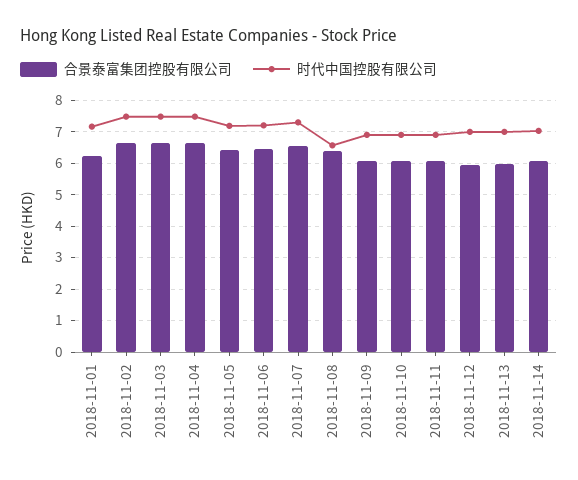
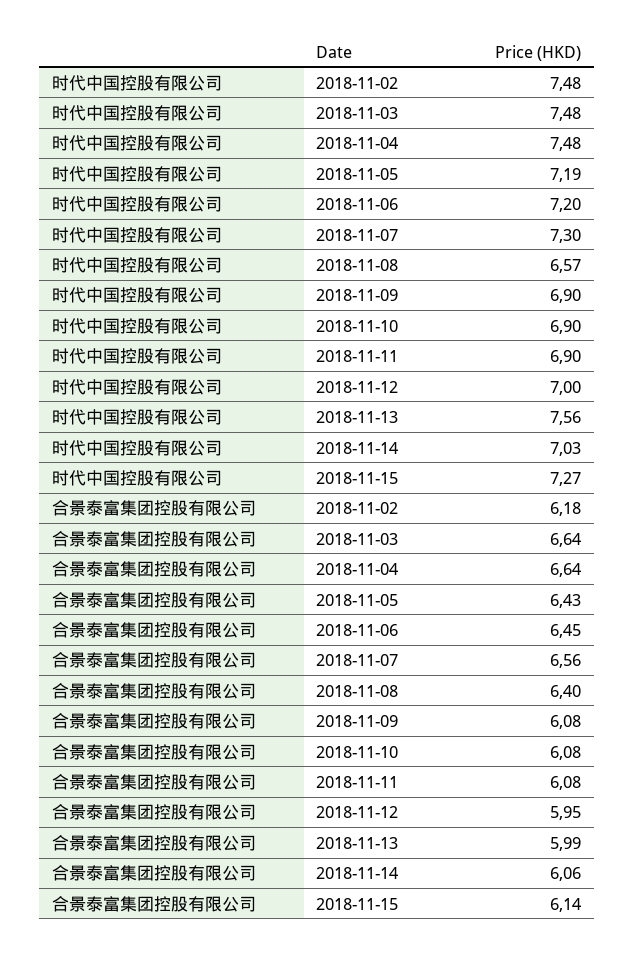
合景泰富集团控股有限公司, 2018-11-01: 6.2 -> none
时代中国控股有限公司, 2018-11-01: 7.2 -> none
合景泰富集团控股有限公司, 2018-11-02: 6.6 -> 6.18
时代中国控股有限公司, 2018-11-13: 7 -> 7.56
时代中国控股有限公司, 2018-11-15: none -> 7.27
合景泰富集团控股有限公司, 2018-11-15: none -> 6.14

